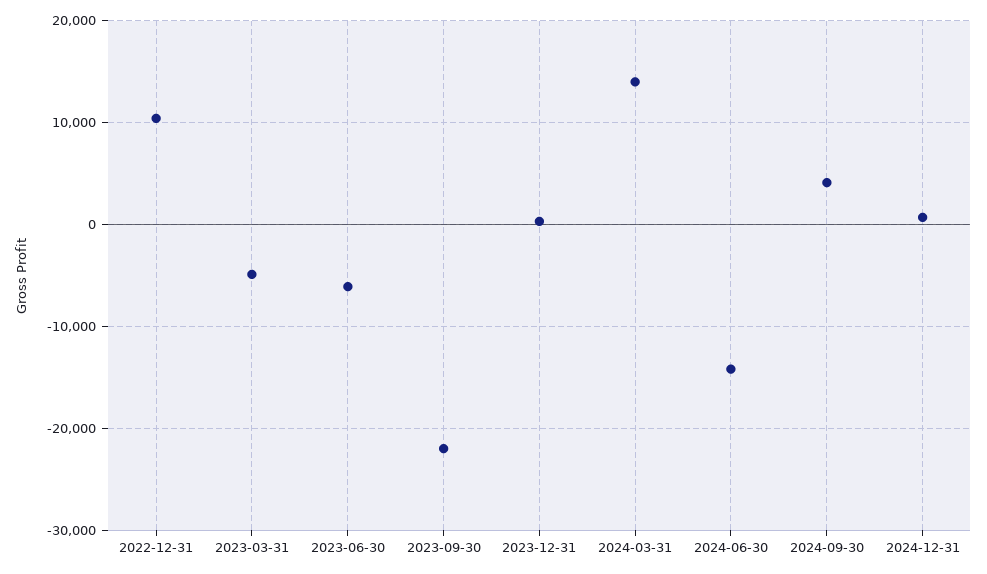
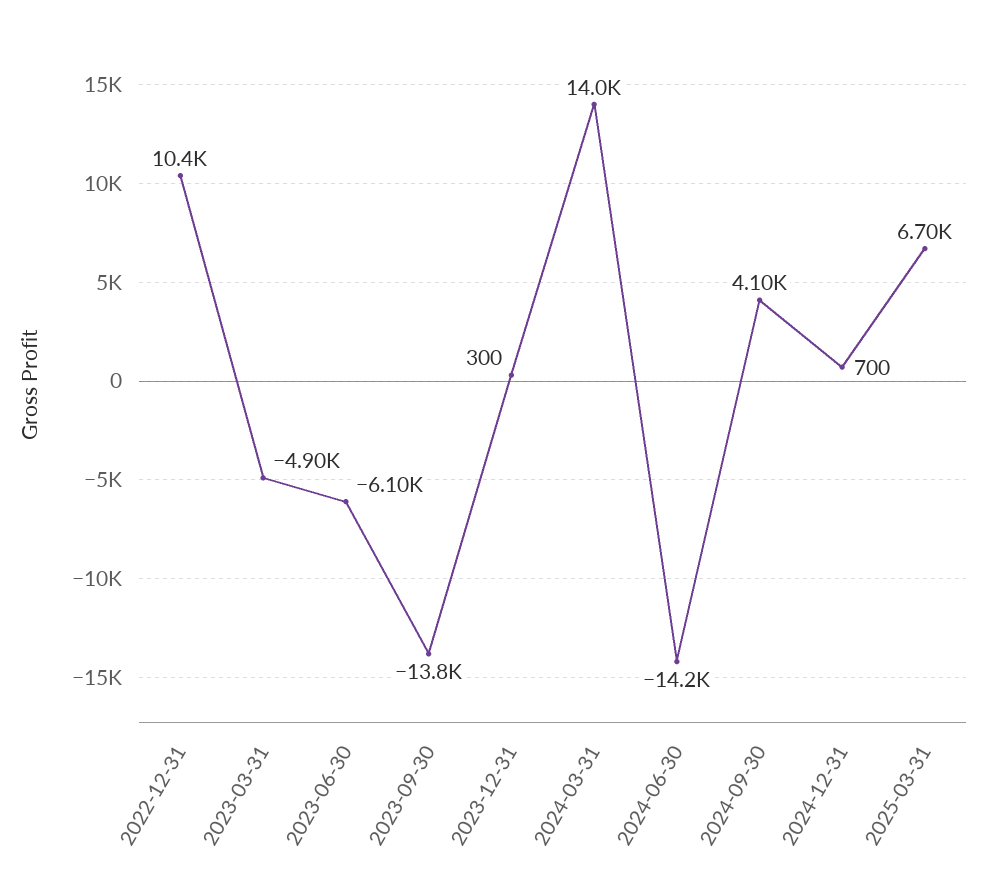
2023-09-30: -22000 -> -13800
2025-03-31: none -> 6700

